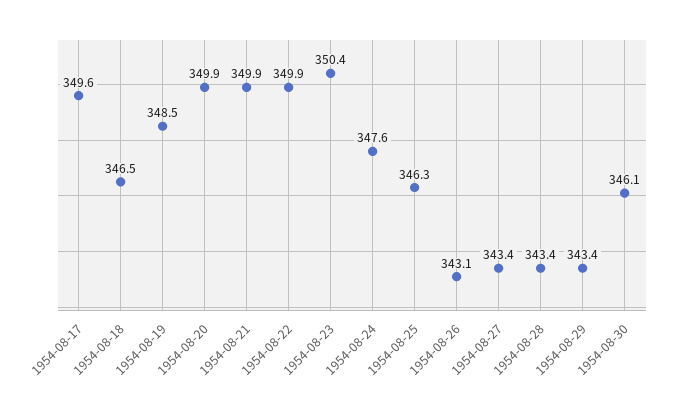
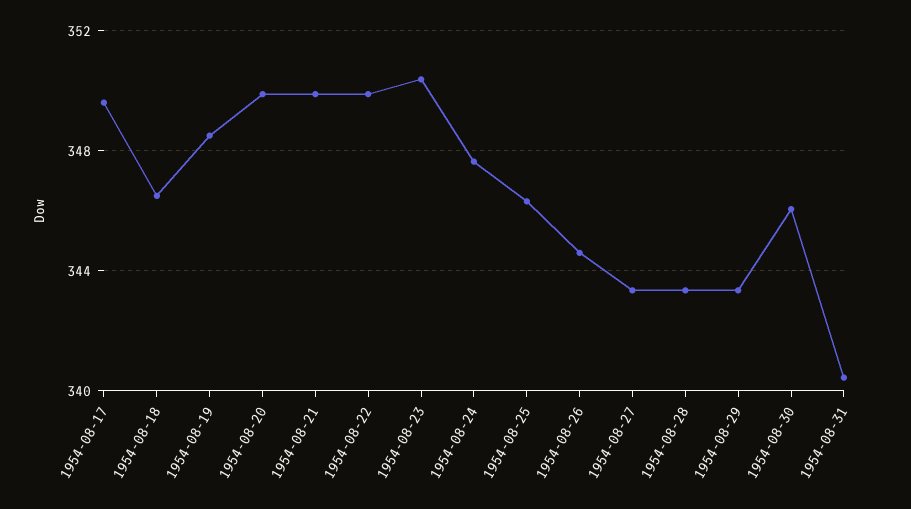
1954-08-26: 343.1 -> 344.5
1954-08-31: none -> 340.5

